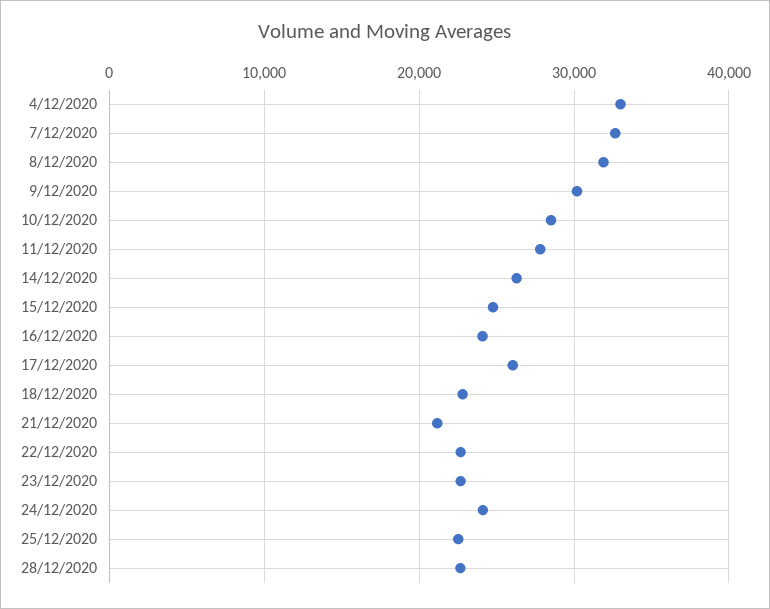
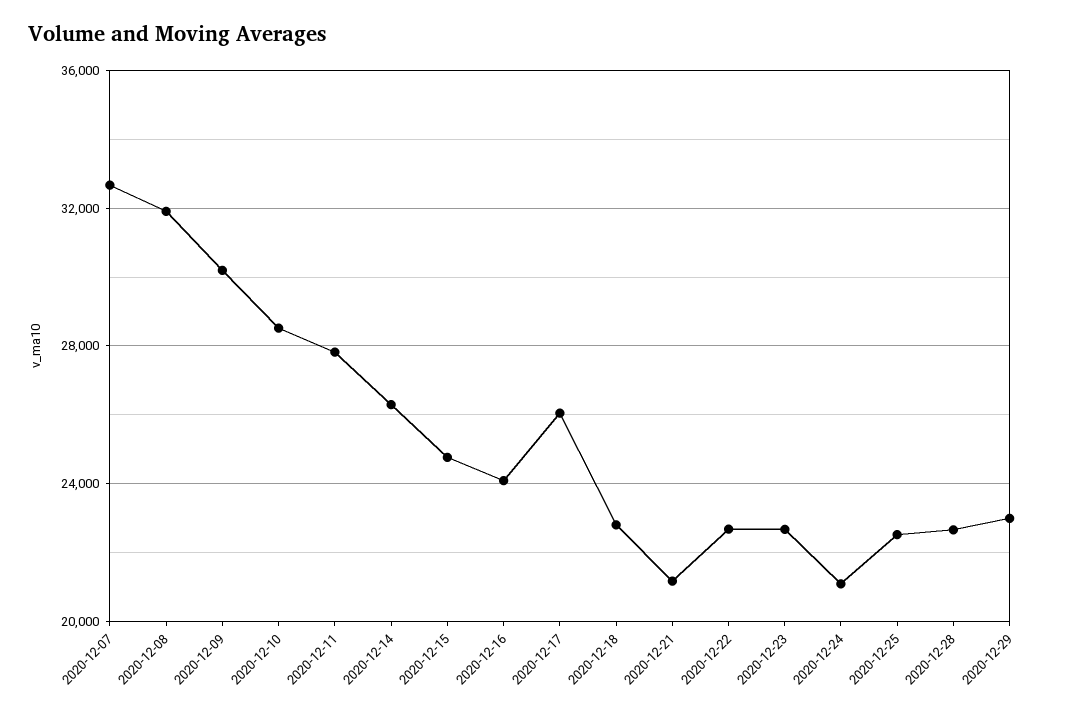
4/12/2020: 33000 -> none
24/12/2020: 24000 -> 21000
2020-12-29: none -> 23000

